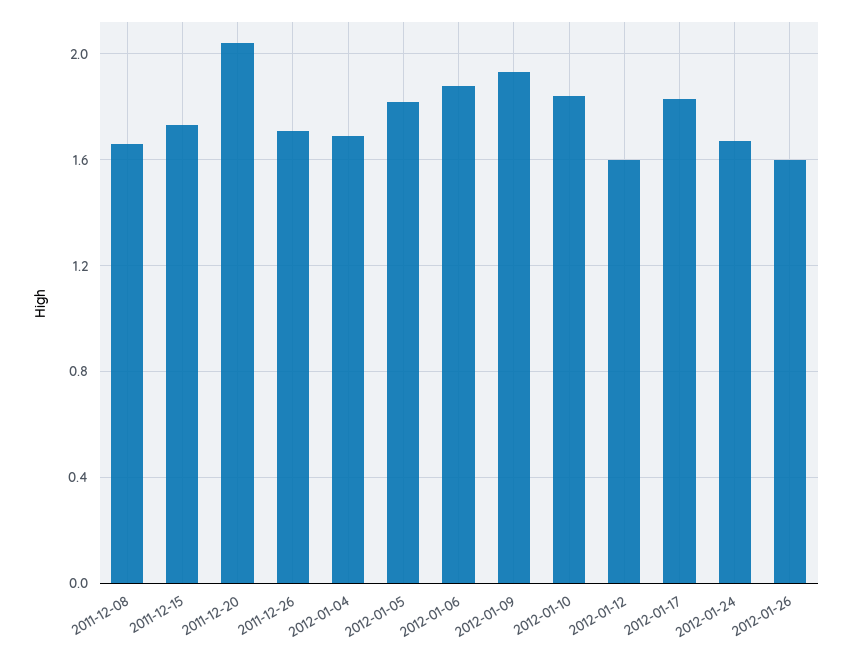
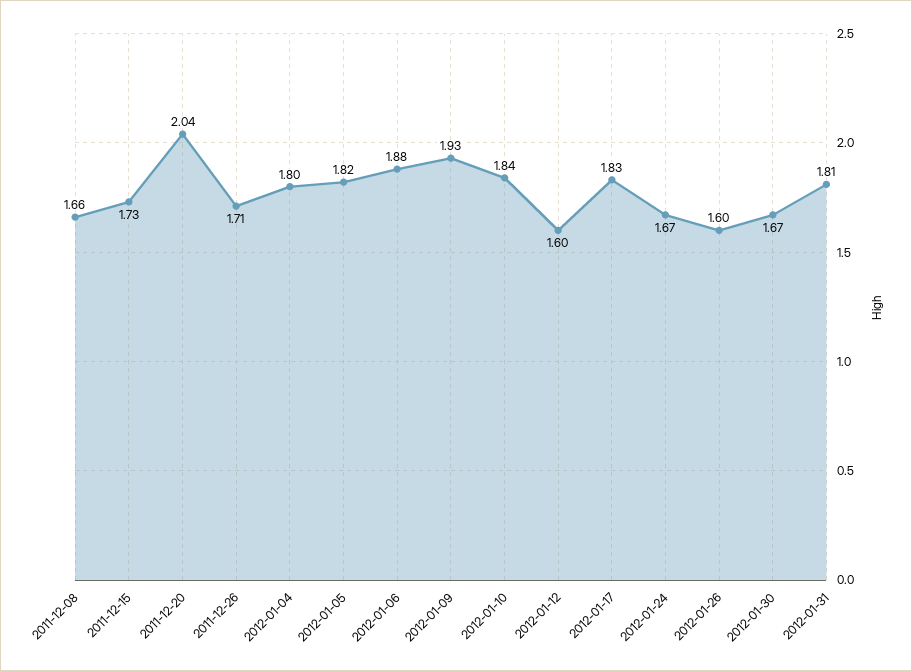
2012-01-04: 1.7 -> 1.8
2012-01-30: none -> 1.67
2012-01-31: none -> 1.81

